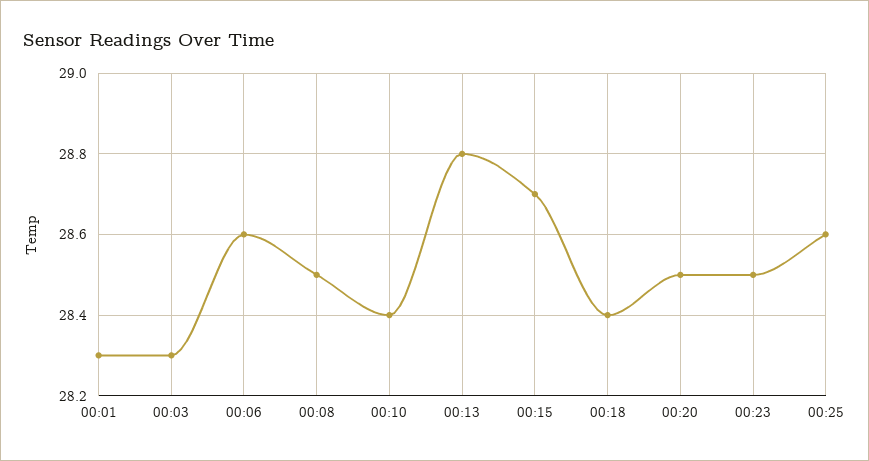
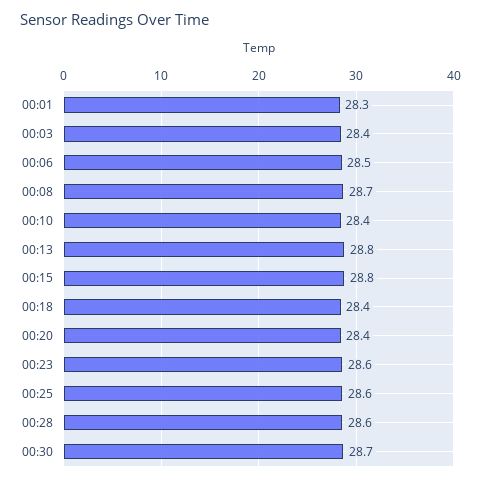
00:03: 28.3 -> 28.4
00:06: 28.6 -> 28.5
00:08: 28.5 -> 28.7
00:15: 28.7 -> 28.8
00:20: 28.5 -> 28.4
00:23: 28.5 -> 28.6
00:28: none -> 28.6
00:30: none -> 28.7

